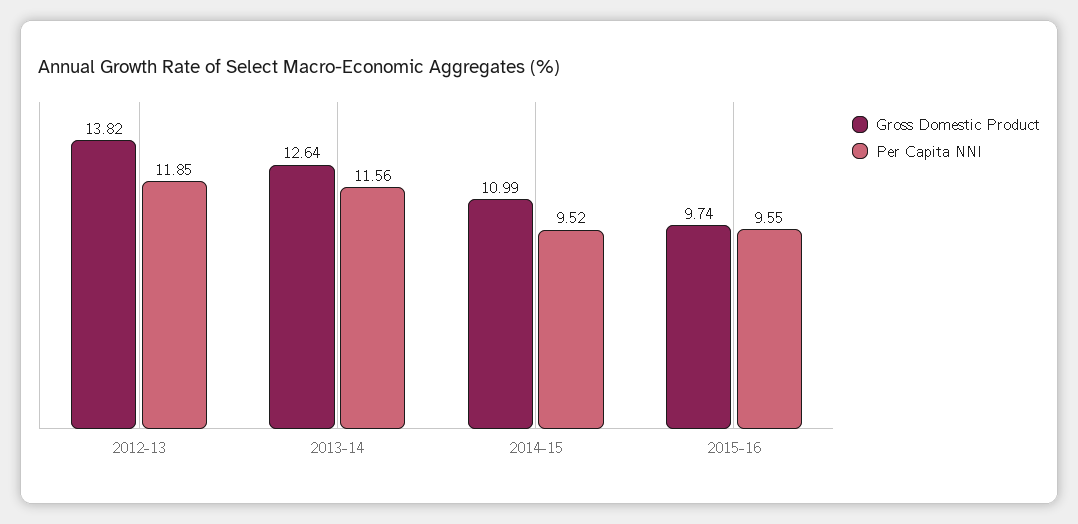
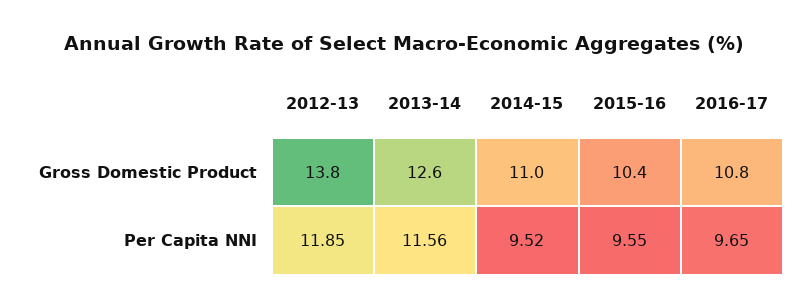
Gross Domestic Product, 2015-16: 9.74 -> 10.4
Gross Domestic Product, 2016-17: none -> 10.8
Per Capita NNI, 2016-17: none -> 9.65

